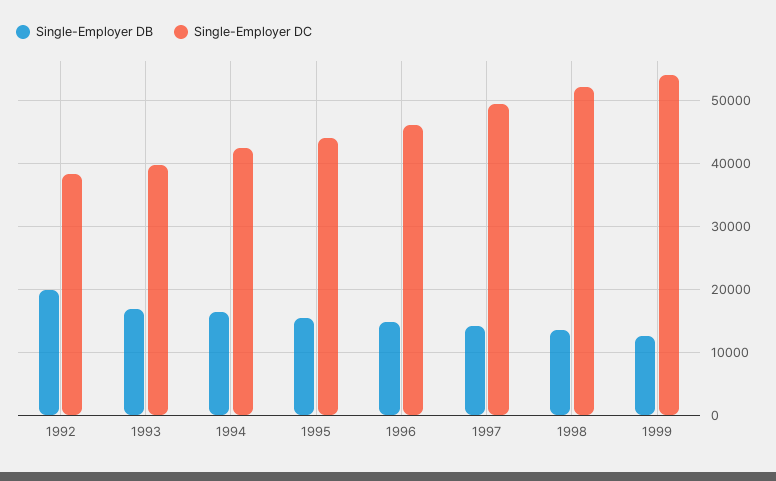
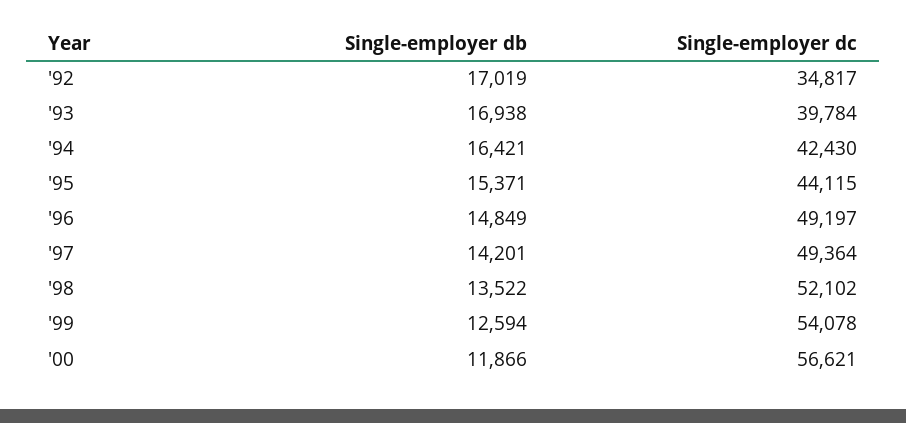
Single-Employer DB, 1992: 20000 -> 17019
Single-Employer DC, 1992: 38000 -> 34817
Single-Employer DC, 1996: 46000 -> 49197
Single-Employer DB, '00: none -> 11866
Single-Employer DC, '00: none -> 56621

